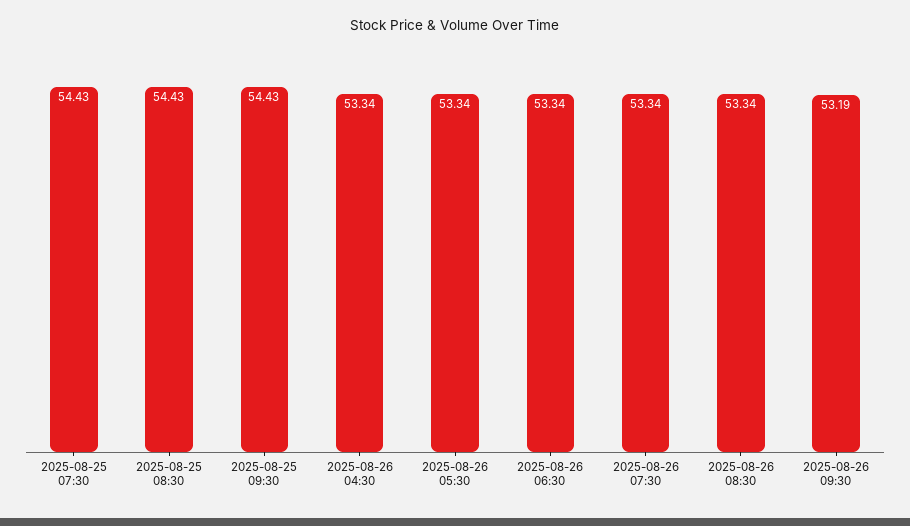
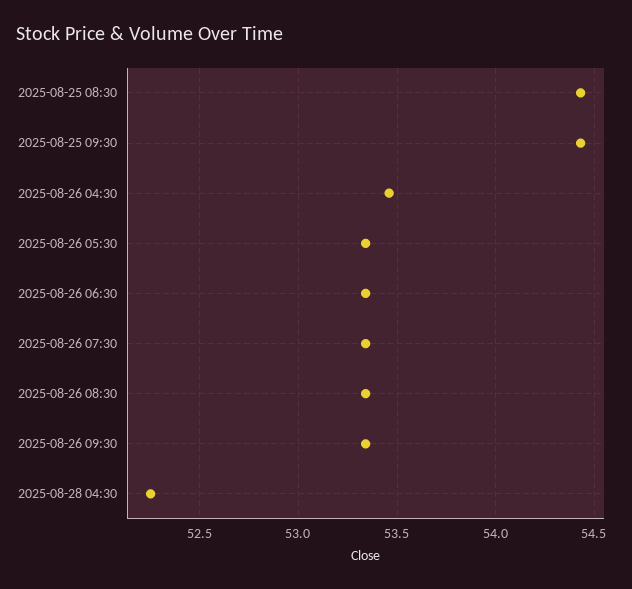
2025-08-25 07:30: 54.43 -> none
2025-08-26 04:30: 53.34 -> 53.45
2025-08-26 09:30: 53.19 -> 53.35
2025-08-28 04:30: none -> 52.25

